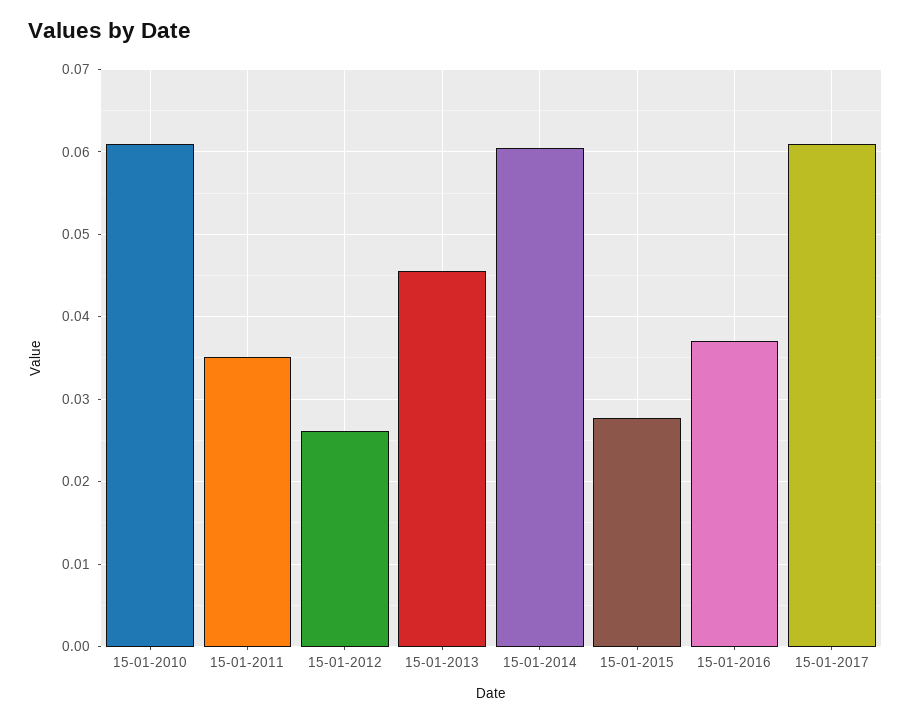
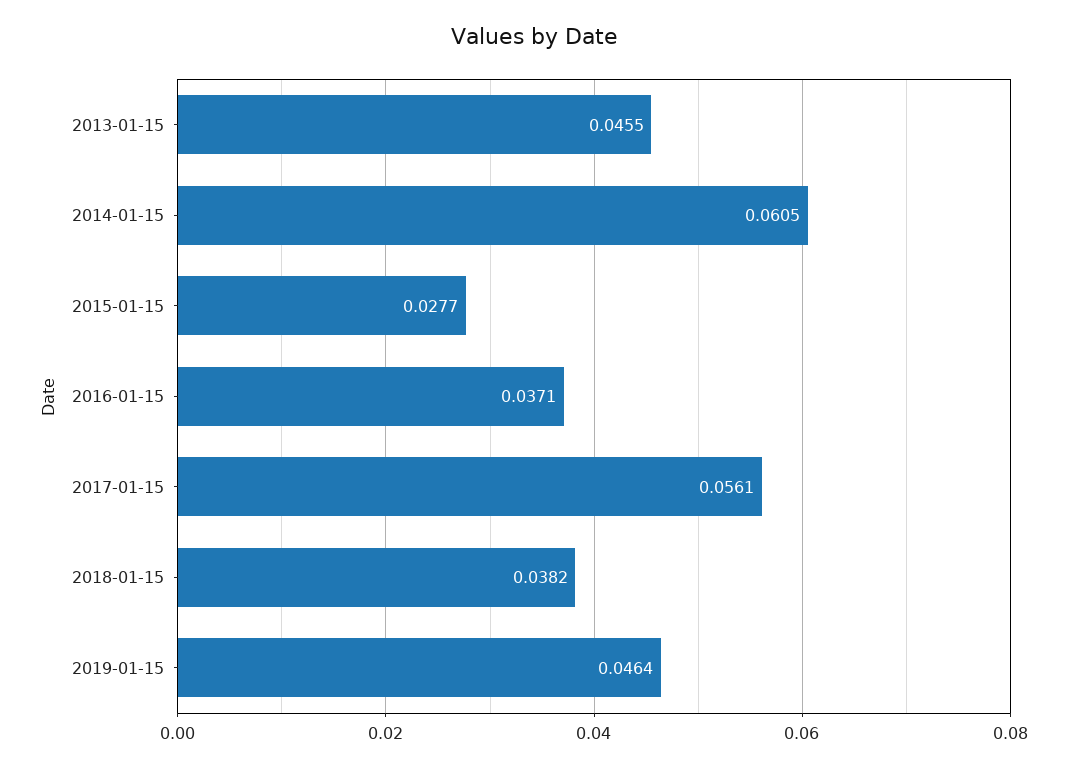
15-01-2010: 0.061 -> none
15-01-2011: 0.035 -> none
15-01-2012: 0.026 -> none
15-01-2017: 0.061 -> 0.0561
2018-01-15: none -> 0.0382
2019-01-15: none -> 0.0464

